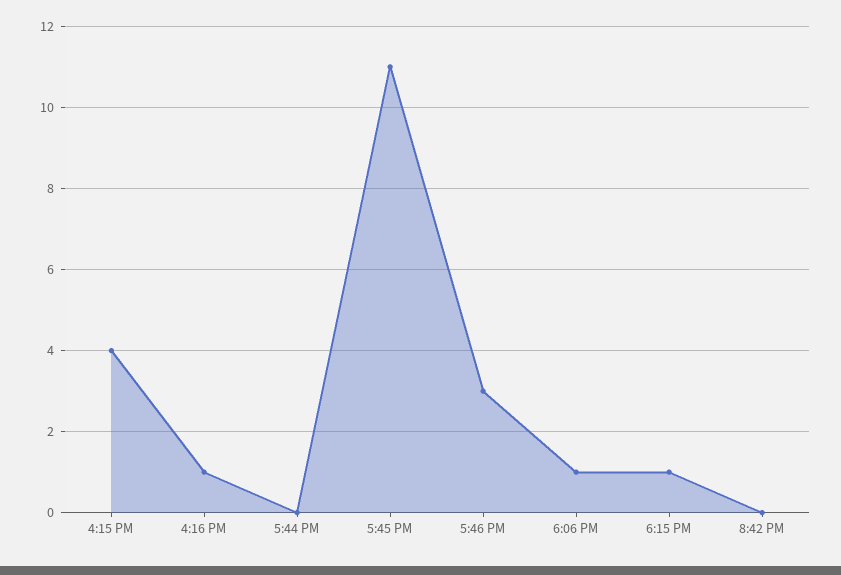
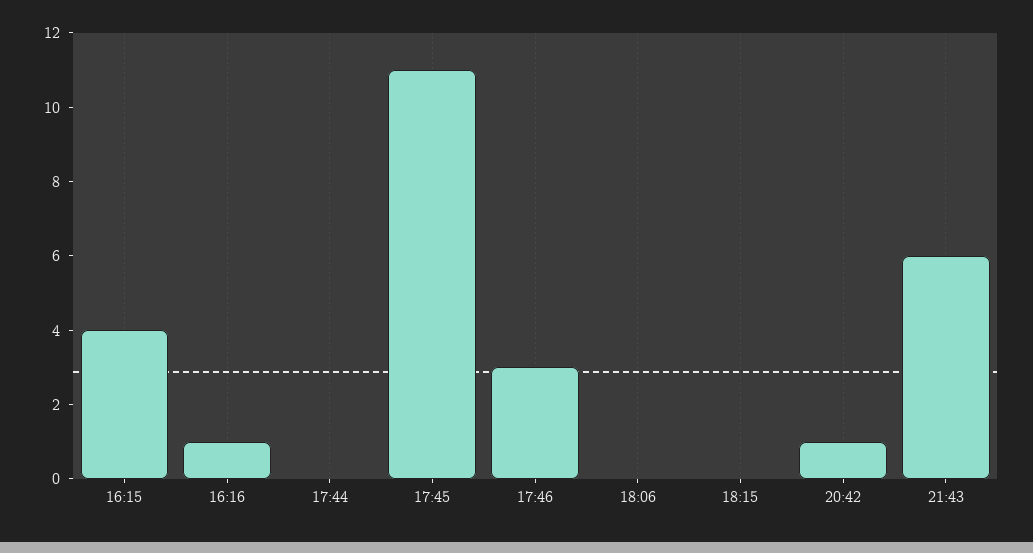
6:06 PM: 1 -> 0
6:15 PM: 1 -> 0
8:42 PM: 0 -> 1
21:43: none -> 6

